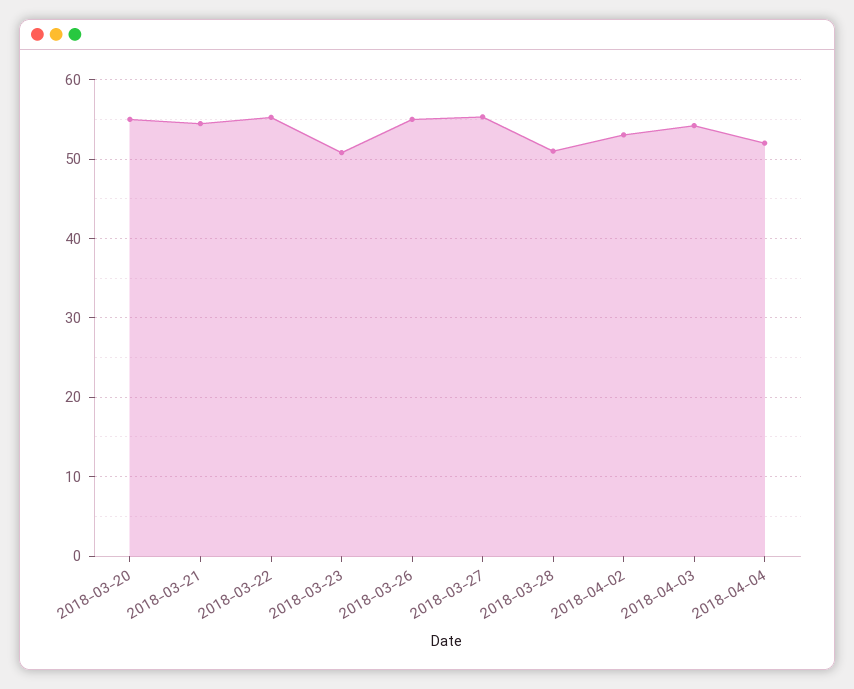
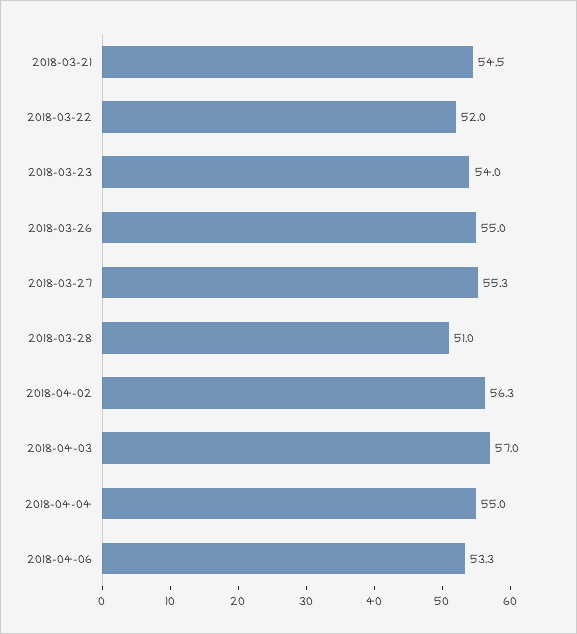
2018-03-20: 55 -> none
2018-03-22: 55 -> 52
2018-03-23: 51 -> 54
2018-04-02: 53 -> 56.3
2018-04-03: 54 -> 57
2018-04-04: 52 -> 55
2018-04-06: none -> 53.3

